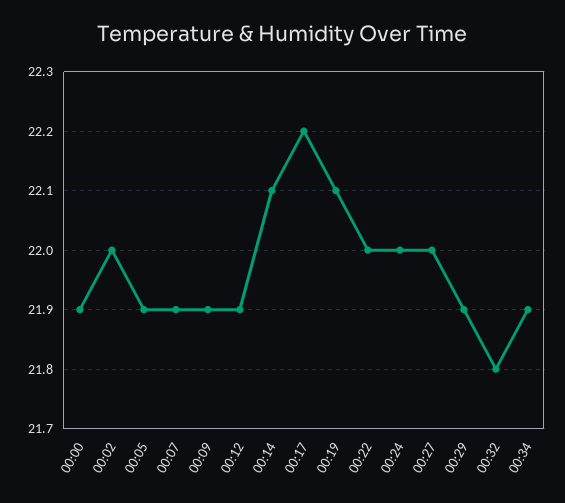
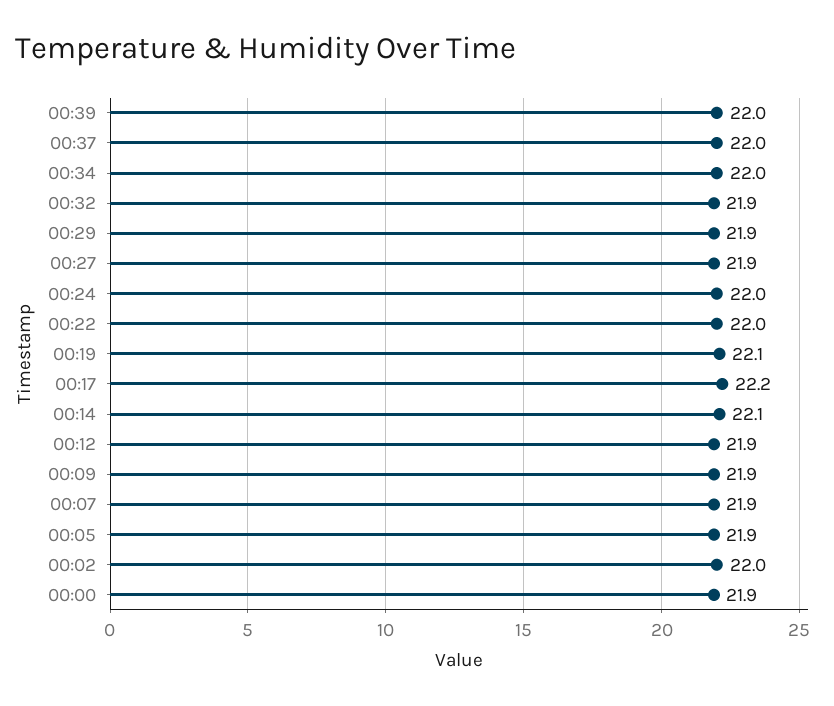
00:27: 22 -> 21.9
00:32: 21.8 -> 21.9
00:34: 21.9 -> 22
00:39: none -> 22
00:37: none -> 22

